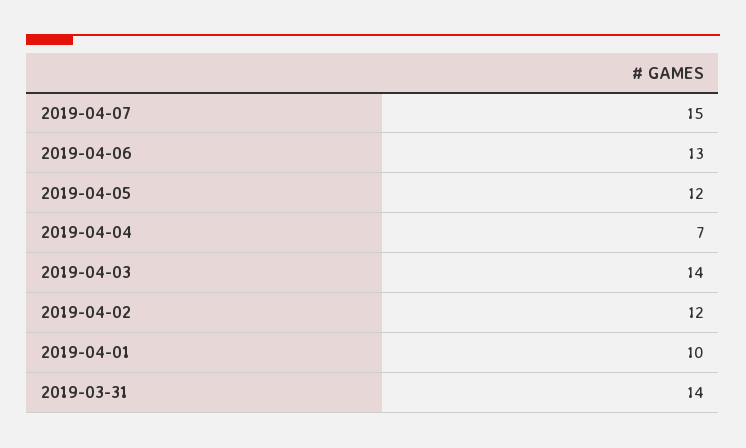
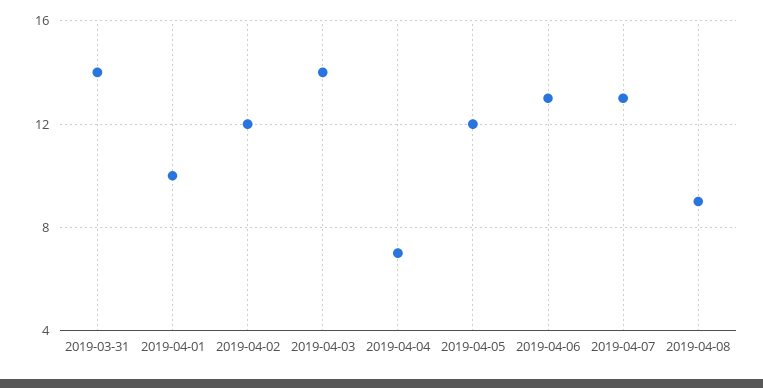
2019-04-07: 15 -> 13
2019-04-08: none -> 9

